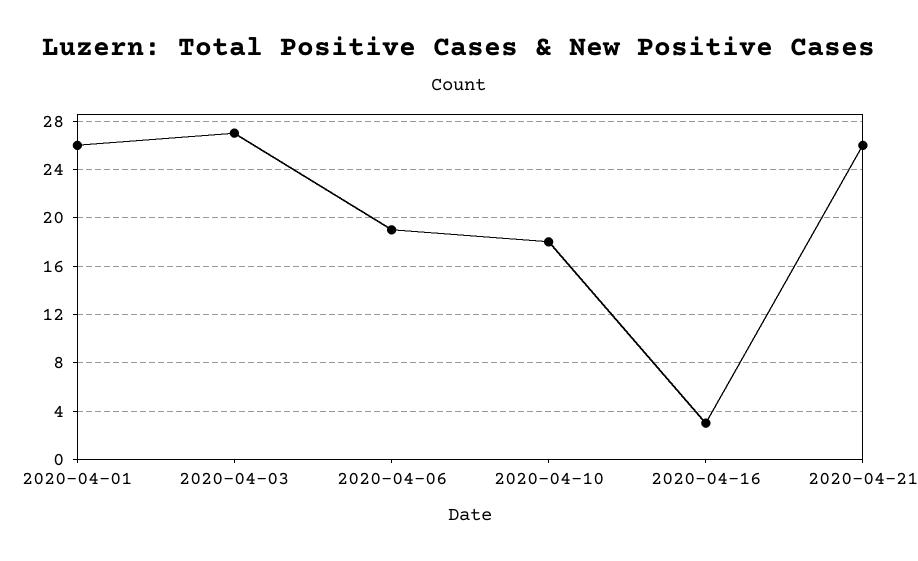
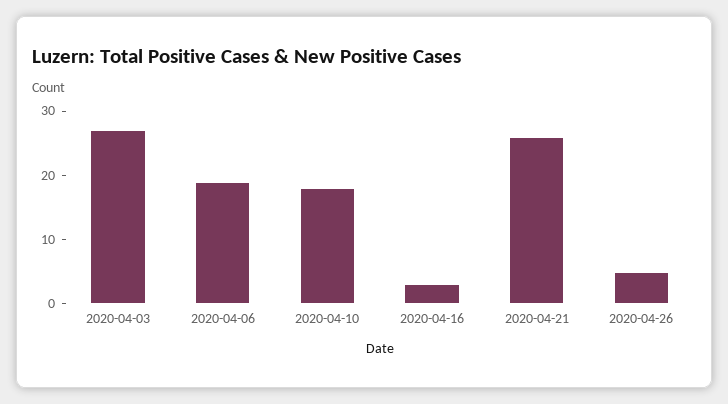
2020-04-01: 26 -> none
2020-04-26: none -> 5

